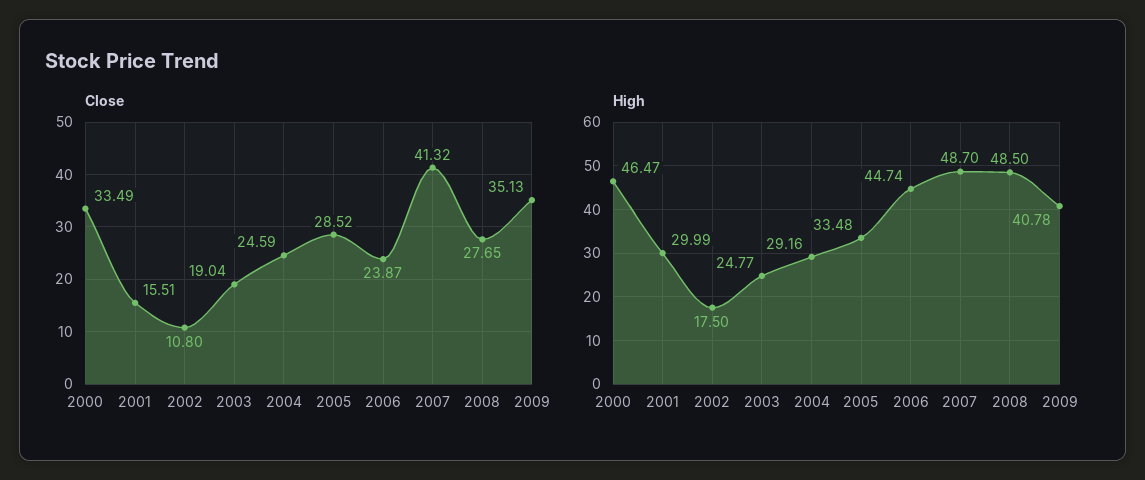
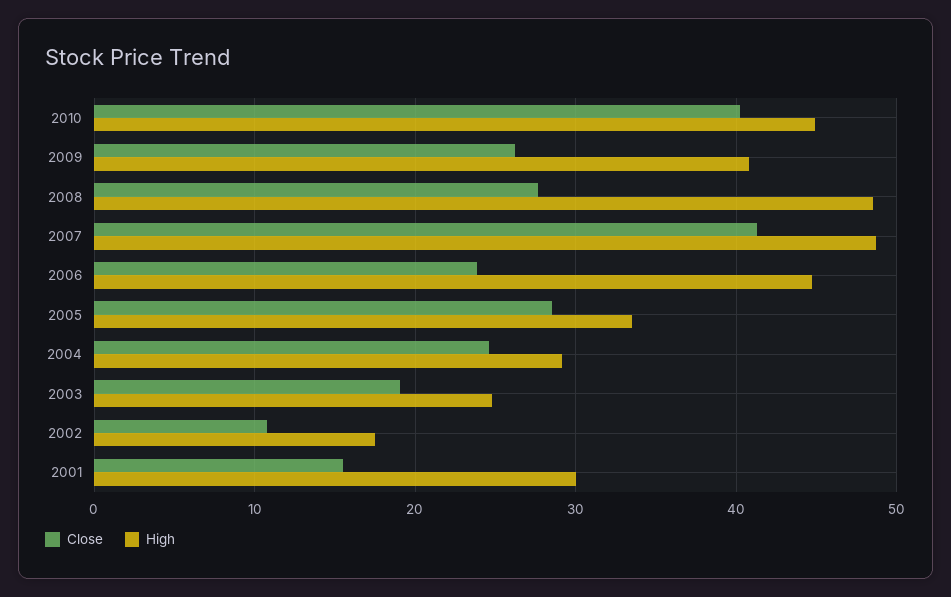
Close, 2000: 33.49 -> none
Close, 2009: 35.13 -> 26
High, 2000: 46.47 -> none
Close, 2010: none -> 40
High, 2010: none -> 45

